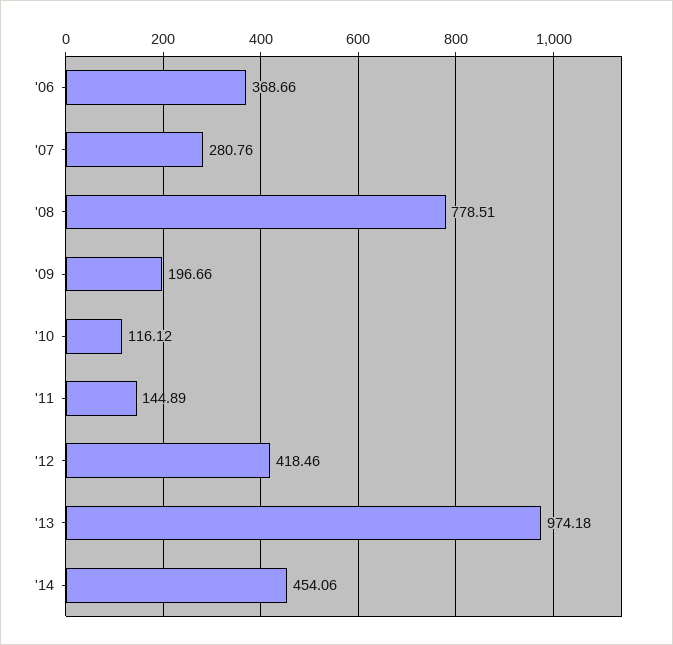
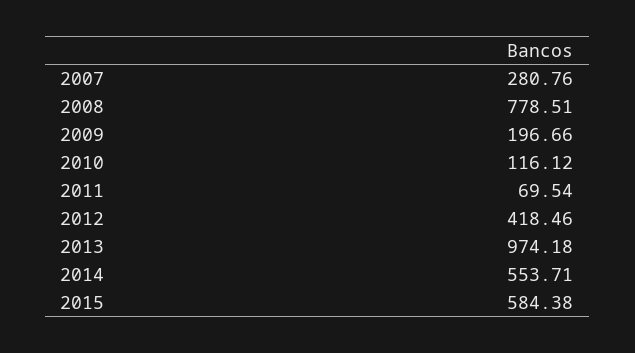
'06: 368.66 -> none
'11: 144.89 -> 69.54
'14: 454.06 -> 553.71
2015: none -> 584.38

